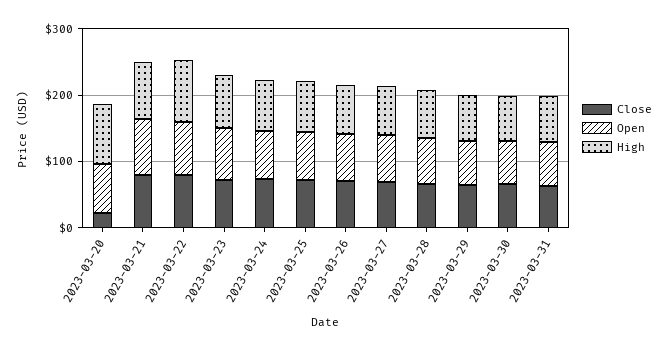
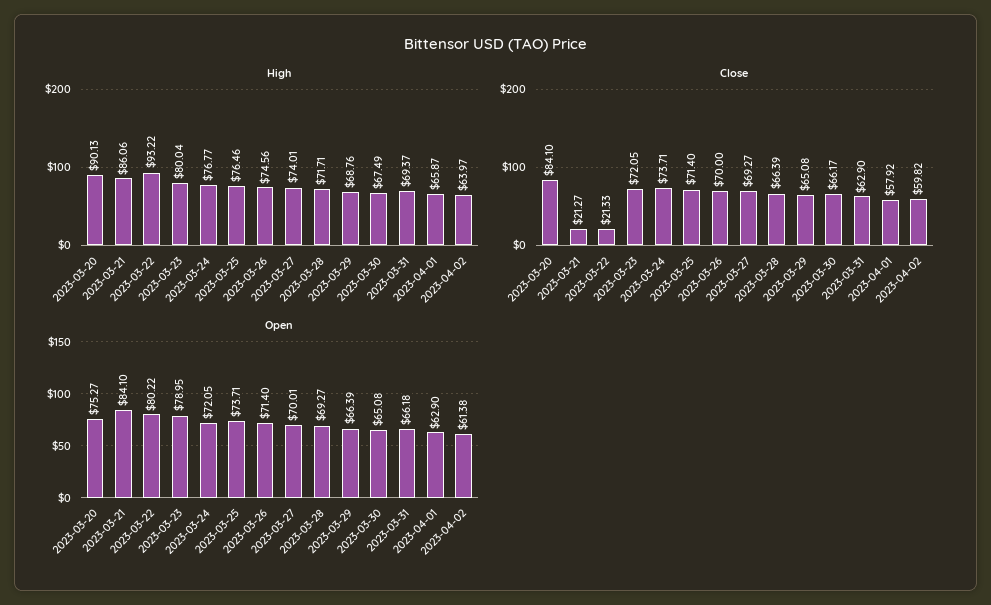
Close, 2023-03-20: 20 -> 84.1
Close, 2023-03-21: 80 -> 21.27
Close, 2023-03-22: 80 -> 21.33
High, 2023-04-01: none -> 65.87
High, 2023-04-02: none -> 63.97
Close, 2023-04-01: none -> 57.92
Close, 2023-04-02: none -> 59.82
Open, 2023-04-01: none -> 62.9
Open, 2023-04-02: none -> 61.38

